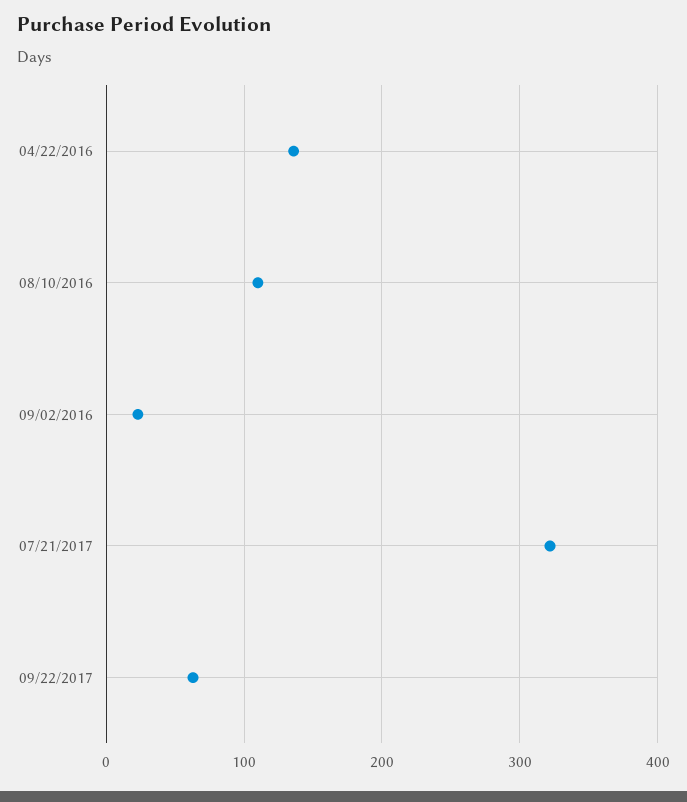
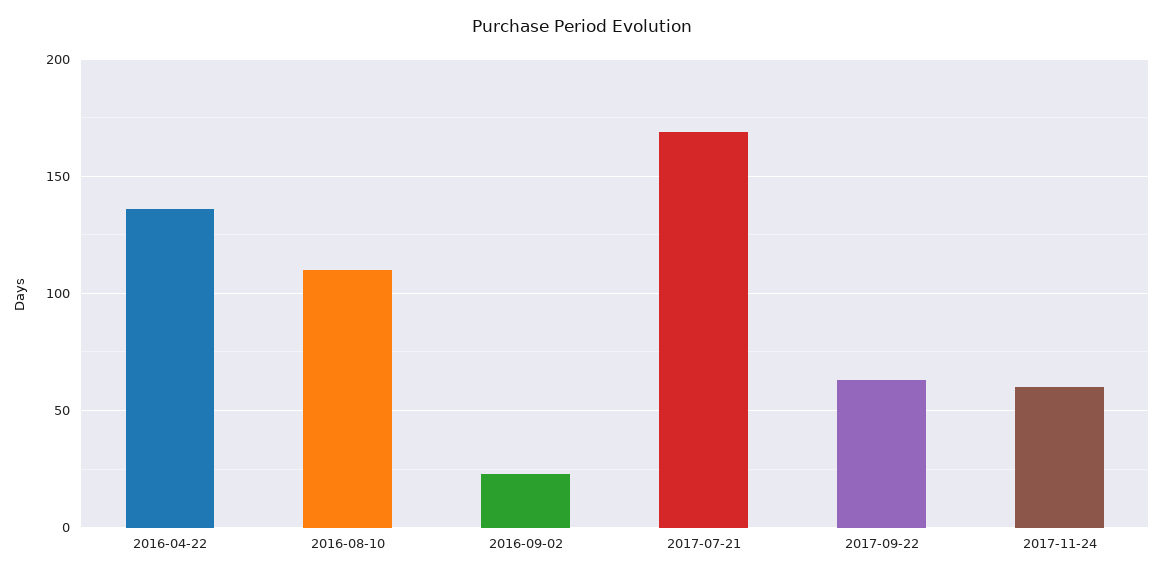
07/21/2017: 320 -> 170
2017-11-24: none -> 60

